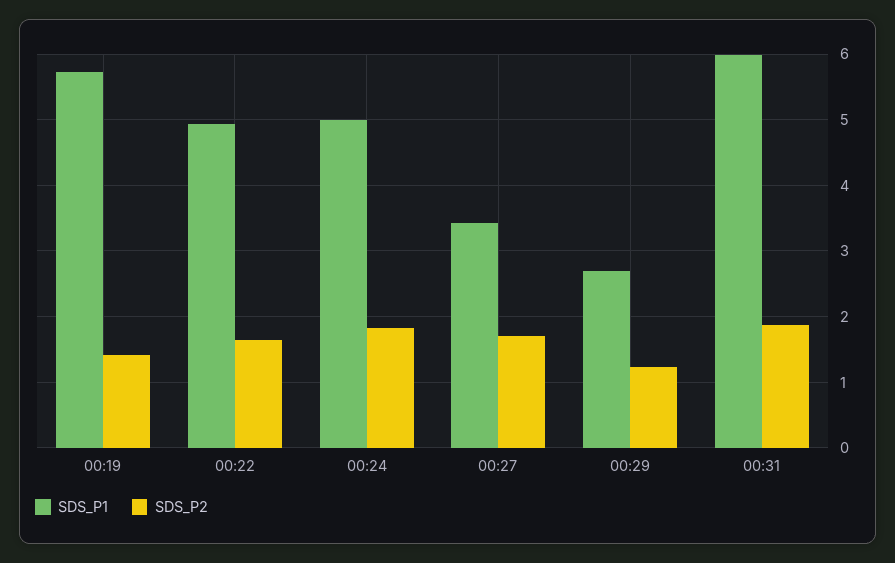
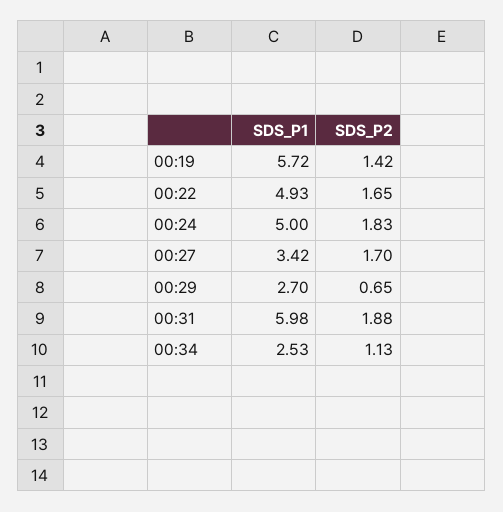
SDS_P2, 00:29: 1.2 -> 0.65
SDS_P1, 00:34: none -> 2.53
SDS_P2, 00:34: none -> 1.13

